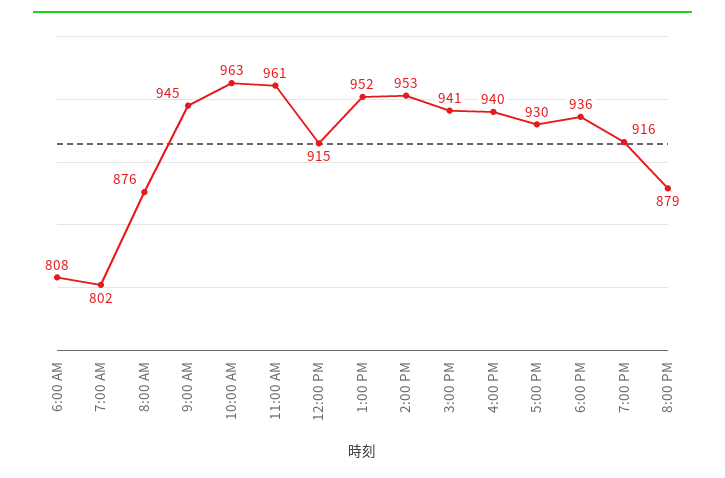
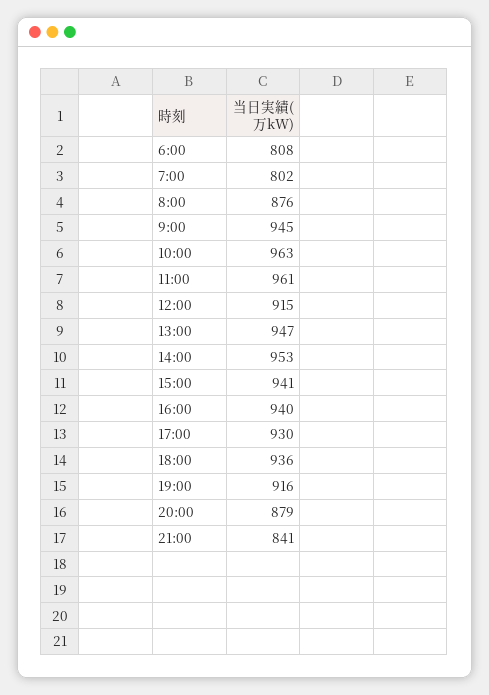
1:00 PM: 952 -> 947
21:00: none -> 841

